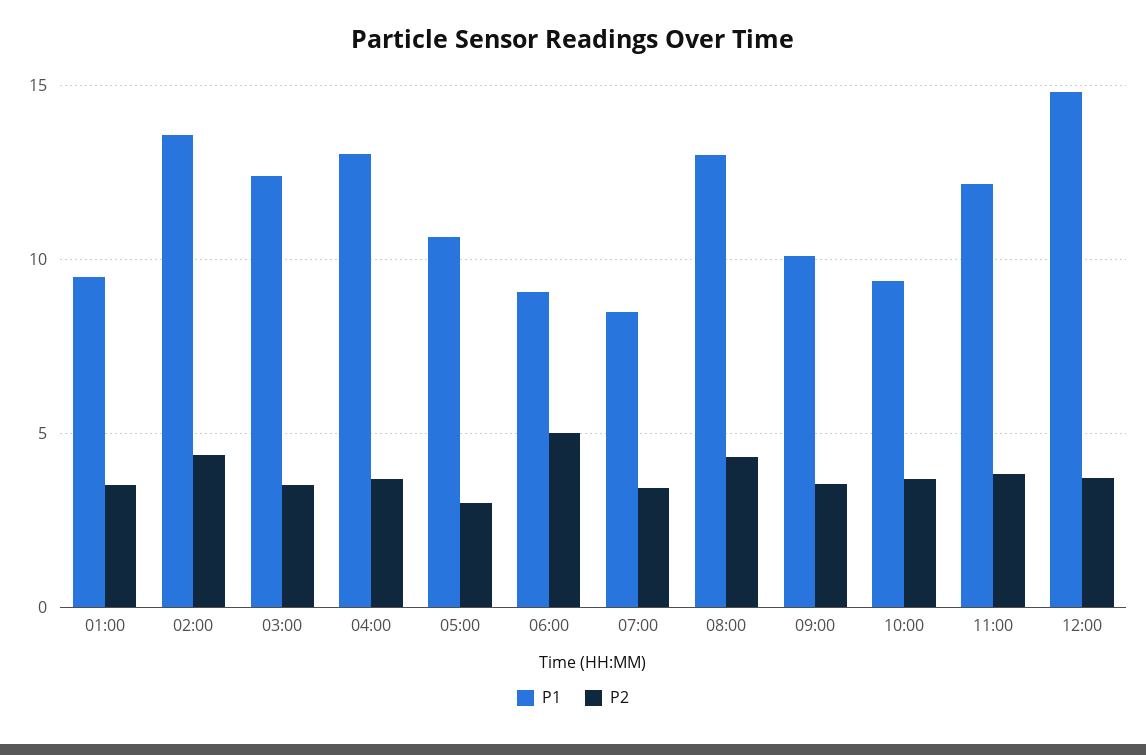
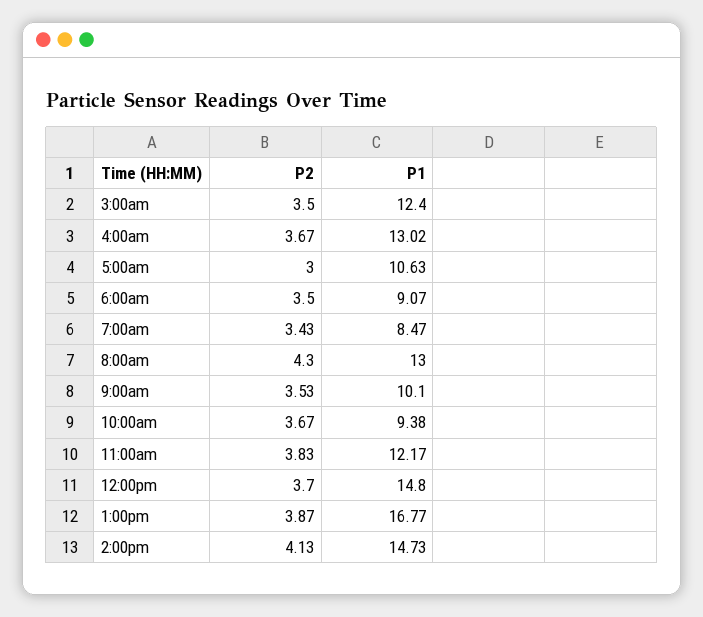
P1, 01:00: 9.5 -> none
P2, 01:00: 3.5 -> none
P1, 02:00: 13.5 -> none
P2, 02:00: 4.5 -> none
P2, 06:00: 5 -> 3.5
P2, 1:00pm: none -> 3.87
P1, 1:00pm: none -> 16.77
P2, 2:00pm: none -> 4.13
P1, 2:00pm: none -> 14.73

